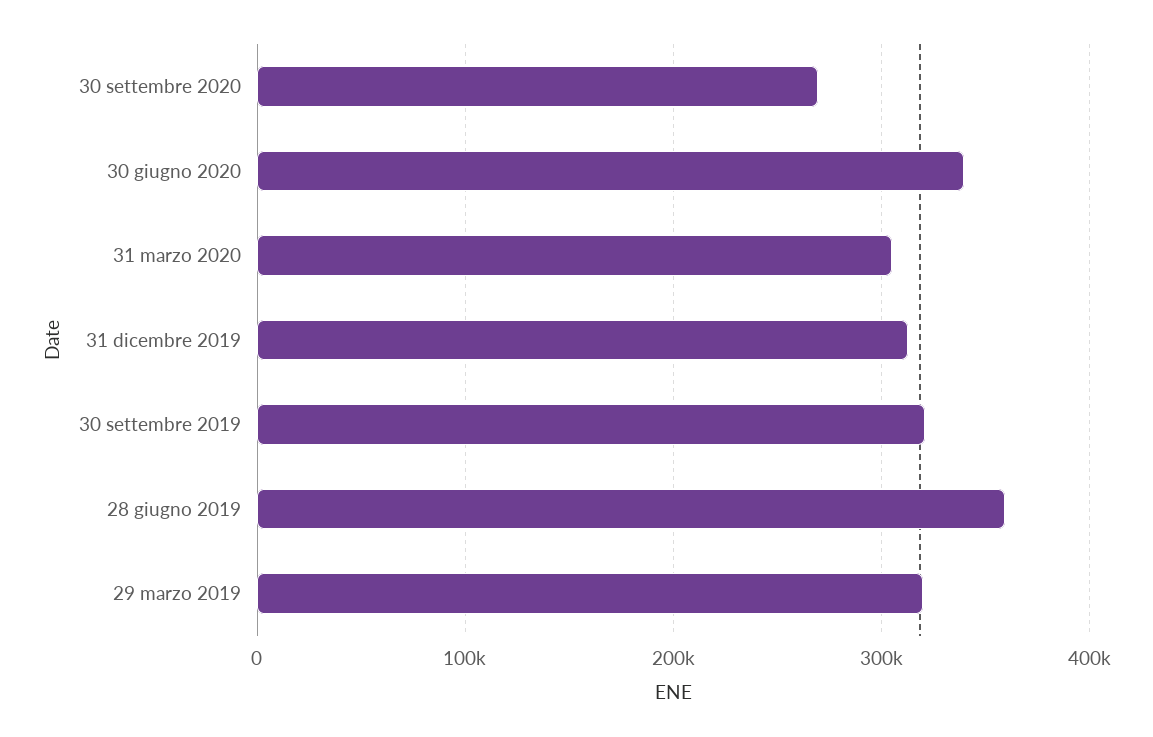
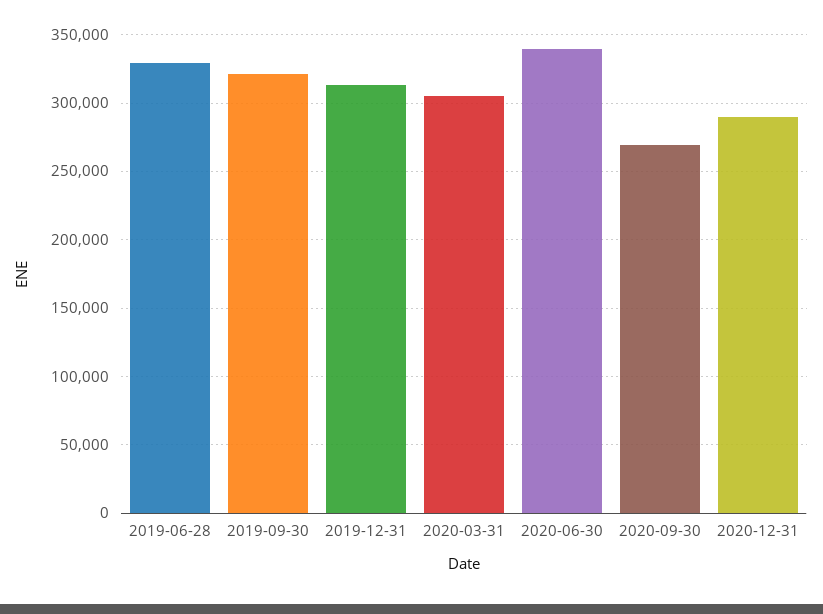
28 giugno 2019: 360000 -> 330000
29 marzo 2019: 320000 -> none
2020-12-31: none -> 290000

